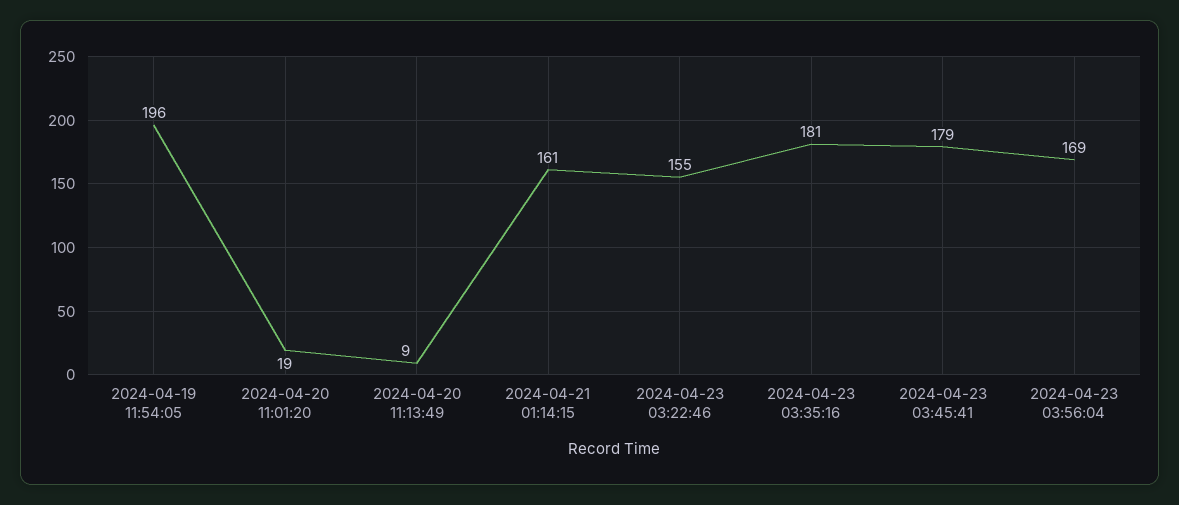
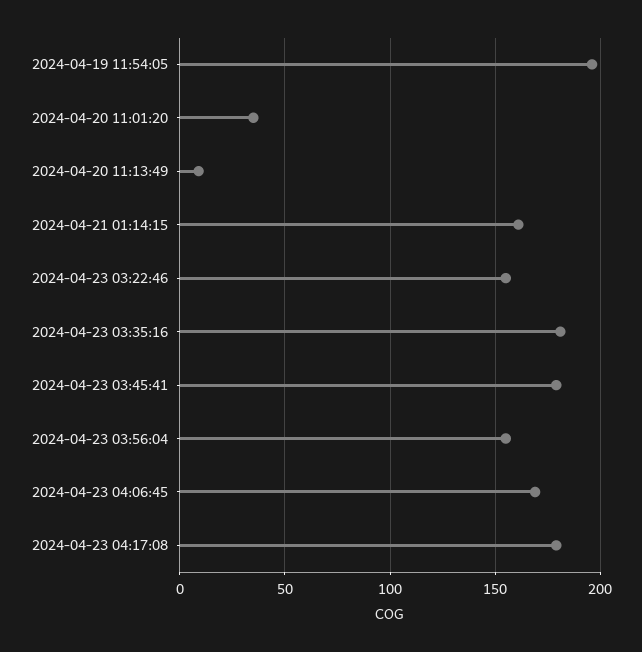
2024-04-20 11:01:20: 19 -> 35
2024-04-23 03:56:04: 169 -> 155
2024-04-23 04:06:45: none -> 170
2024-04-23 04:17:08: none -> 180

